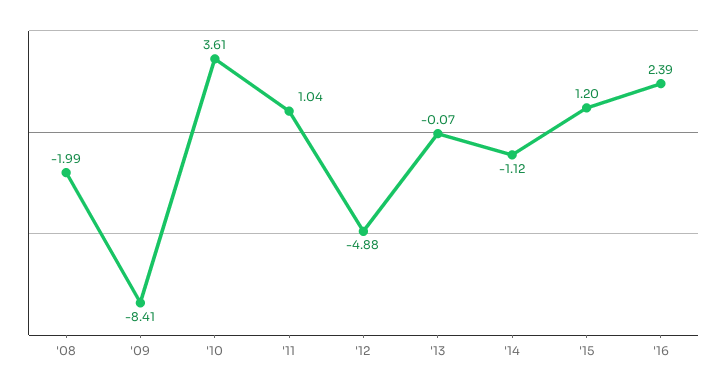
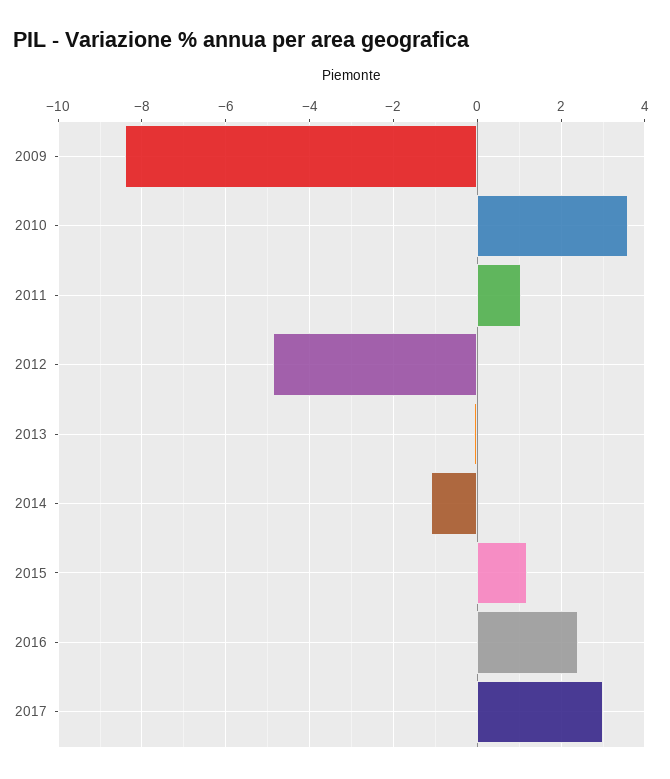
'08: -1.99 -> none
2017: none -> 3

